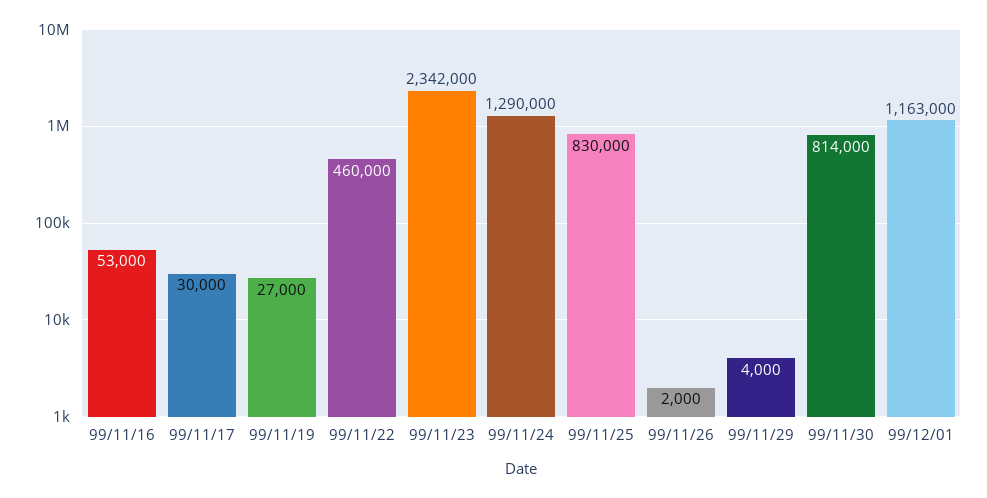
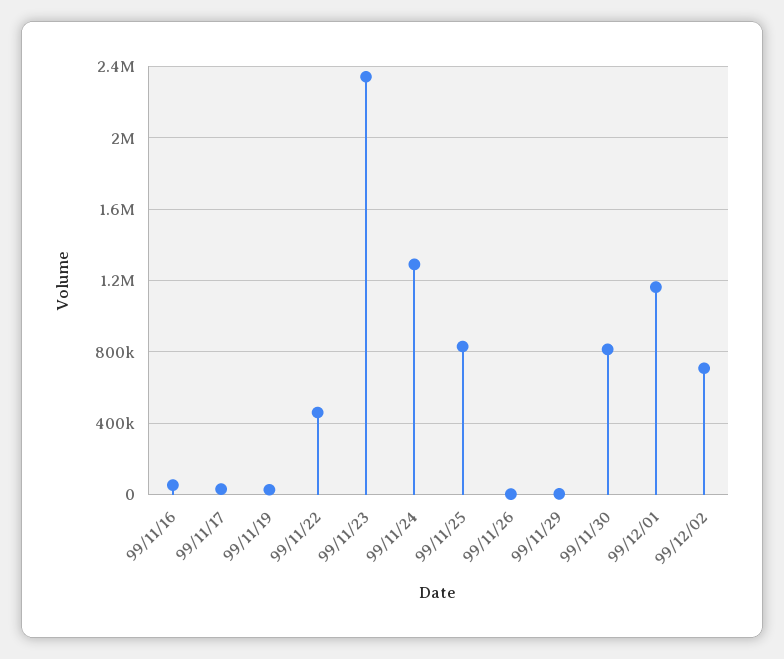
99/12/02: none -> 700000

